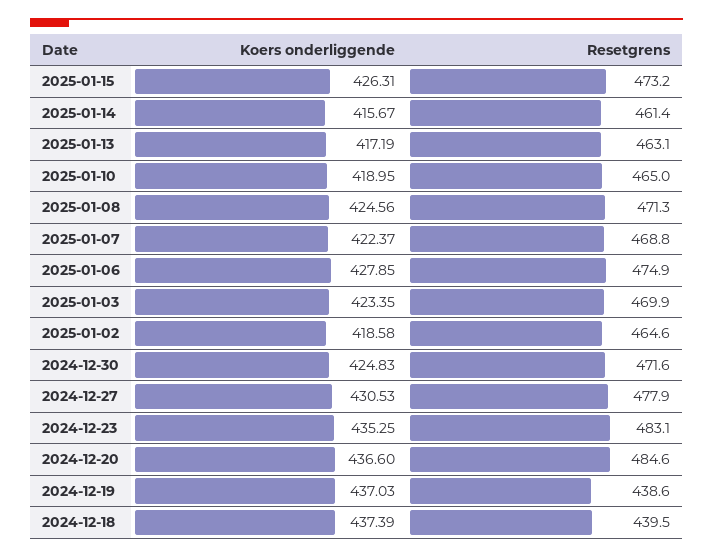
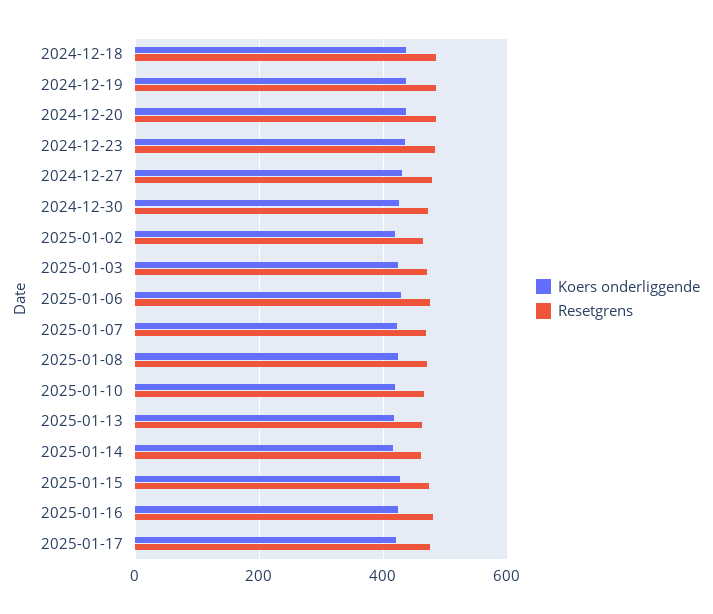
Resetgrens, 2024-12-19: 438.6 -> 480
Resetgrens, 2024-12-18: 439.5 -> 480
Koers onderliggende, 2025-01-16: none -> 420
Resetgrens, 2025-01-16: none -> 480
Koers onderliggende, 2025-01-17: none -> 420
Resetgrens, 2025-01-17: none -> 480

